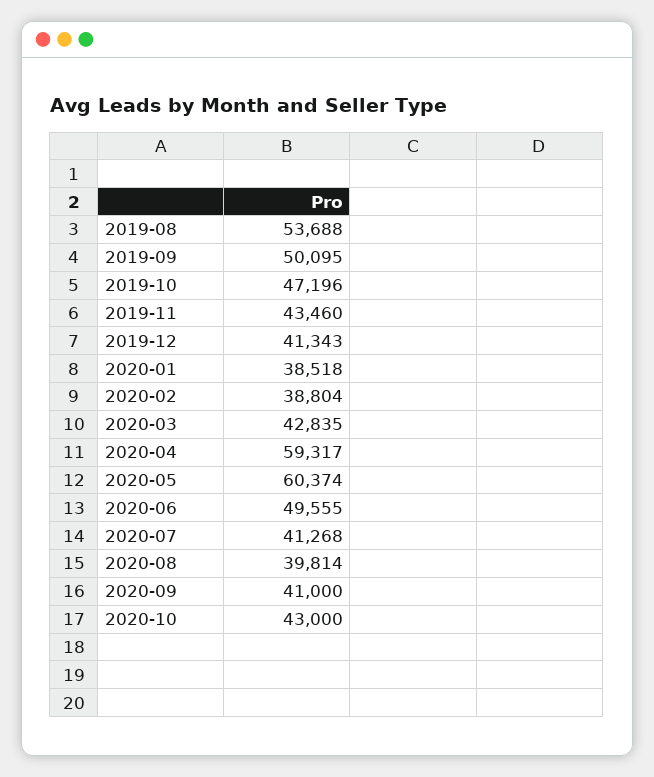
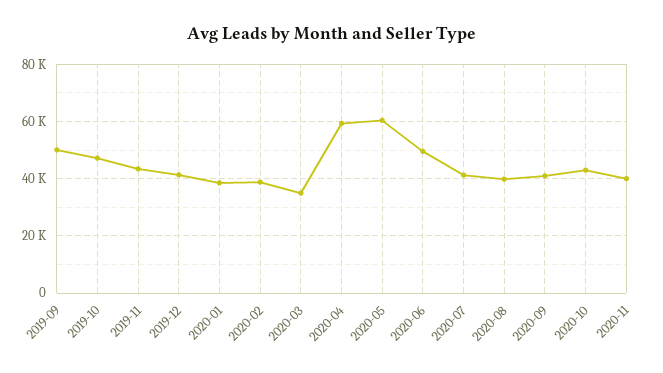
2019-08: 53688 -> none
2020-03: 42835 -> 35000
2020-11: none -> 40000

